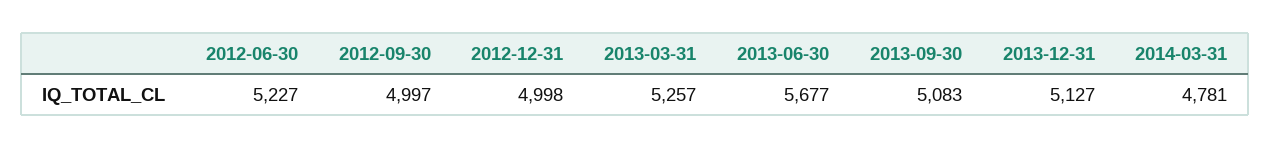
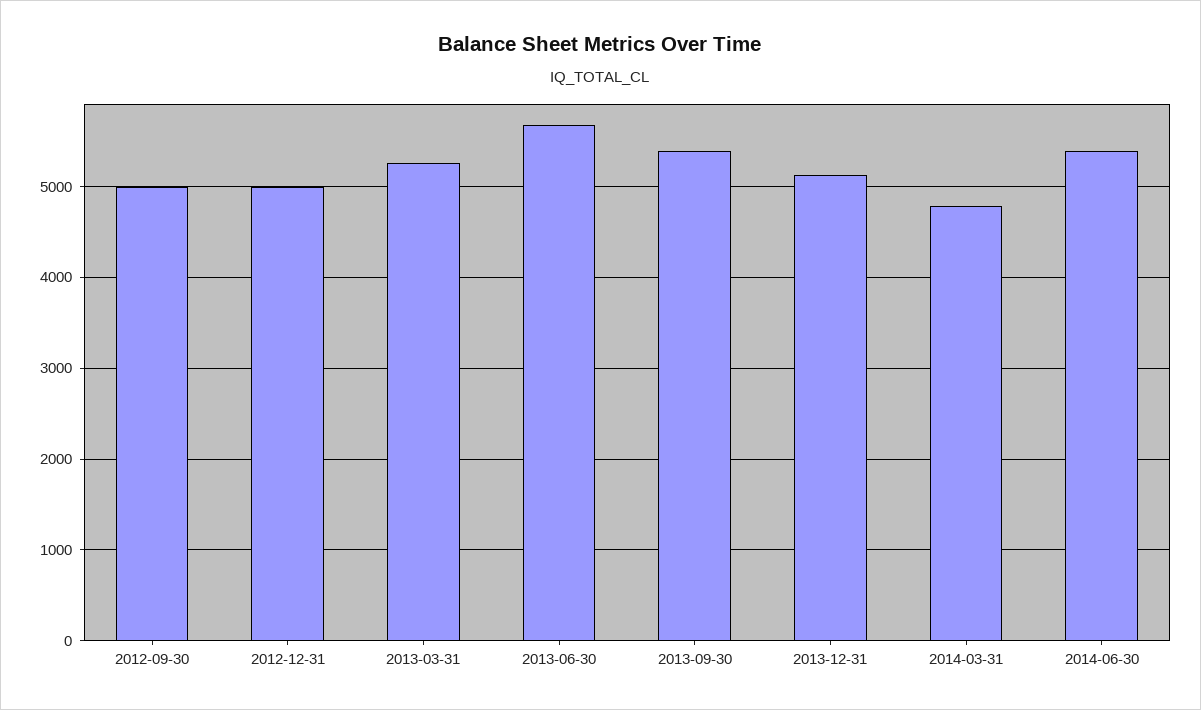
2012-06-30: 5227 -> none
2013-09-30: 5083 -> 5400
2014-06-30: none -> 5400

